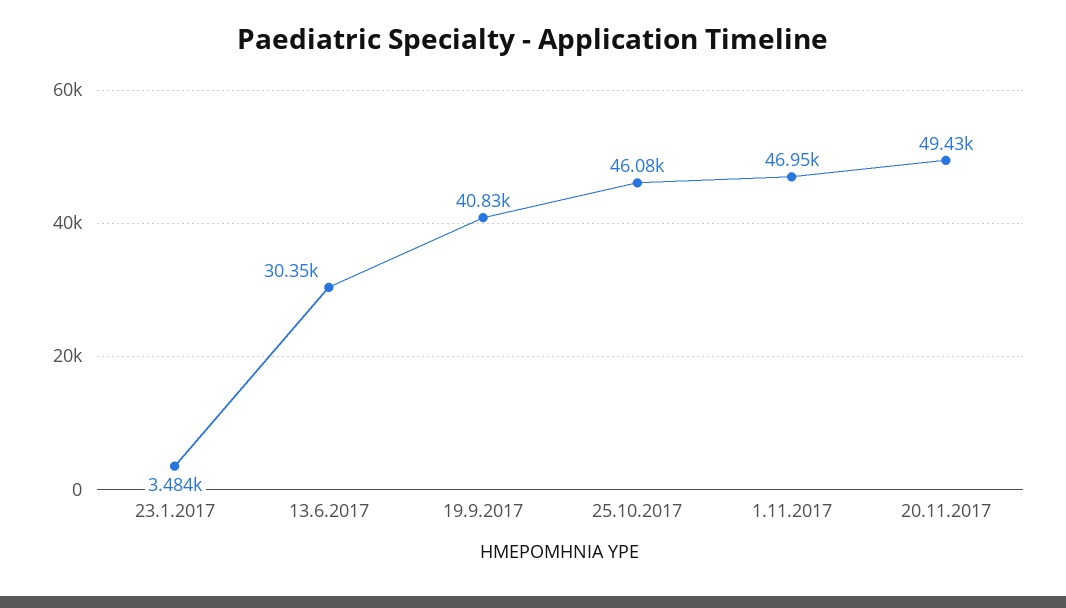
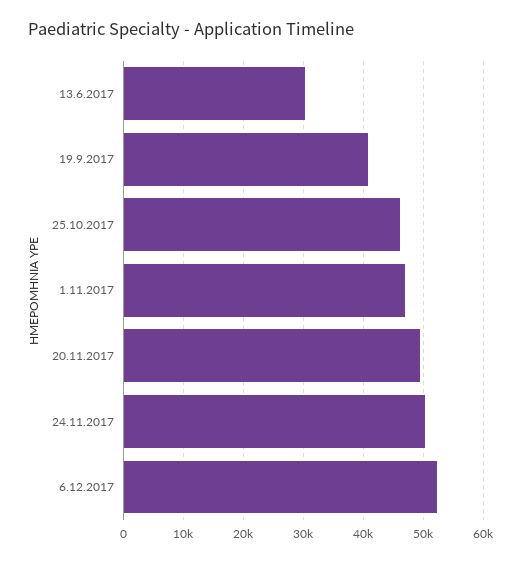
23.1.2017: 3484 -> none
24.11.2017: none -> 50000
6.12.2017: none -> 52000

